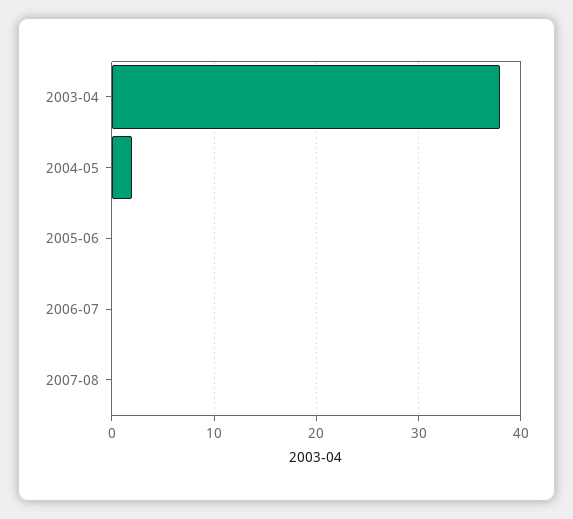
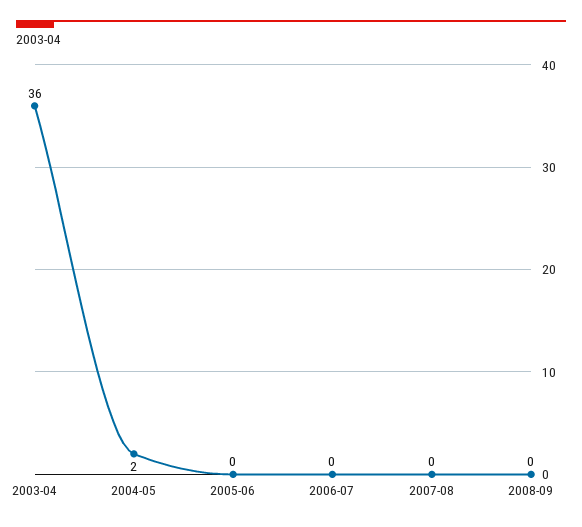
2003-04: 38 -> 36
2008-09: none -> 0

